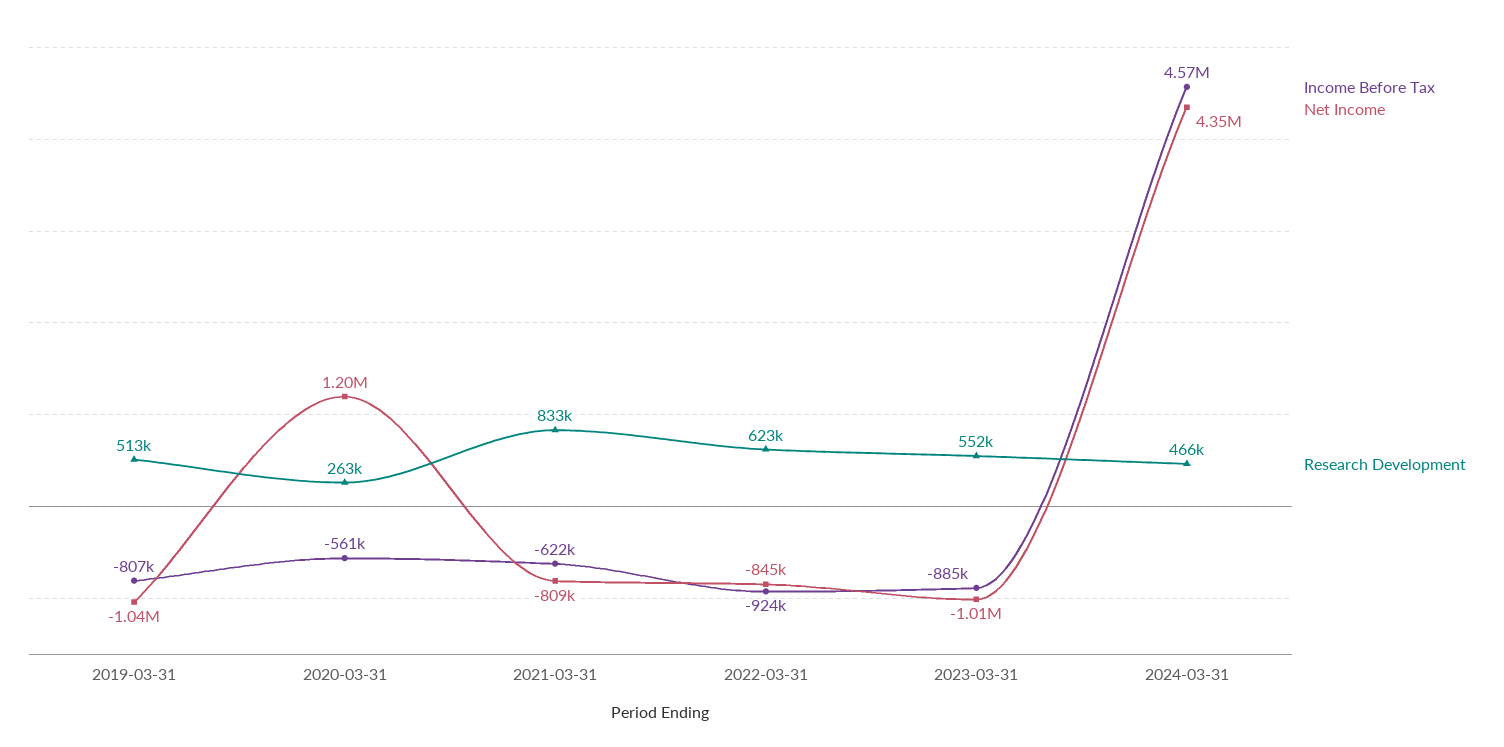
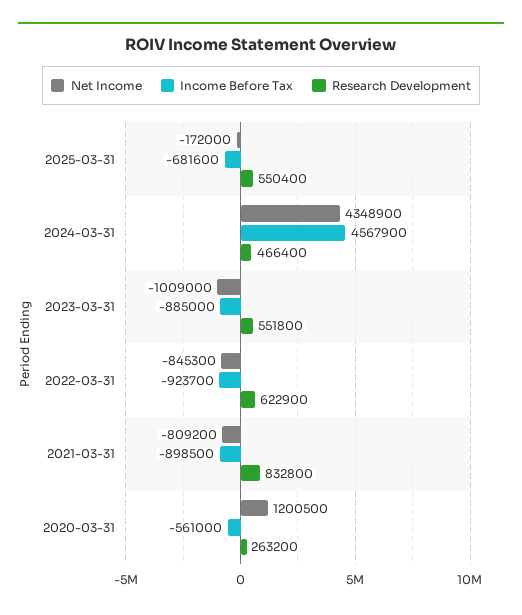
Income Before Tax, 2019-03-31: -807000 -> none
Net Income, 2019-03-31: -1040000 -> none
Research Development, 2019-03-31: 513000 -> none
Income Before Tax, 2021-03-31: -622000 -> -898500
Net Income, 2025-03-31: none -> -172000
Income Before Tax, 2025-03-31: none -> -681600
Research Development, 2025-03-31: none -> 550400

